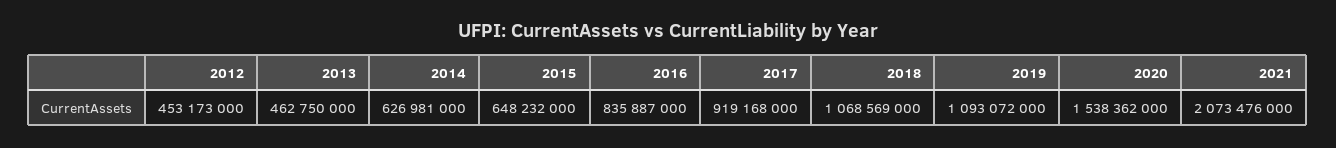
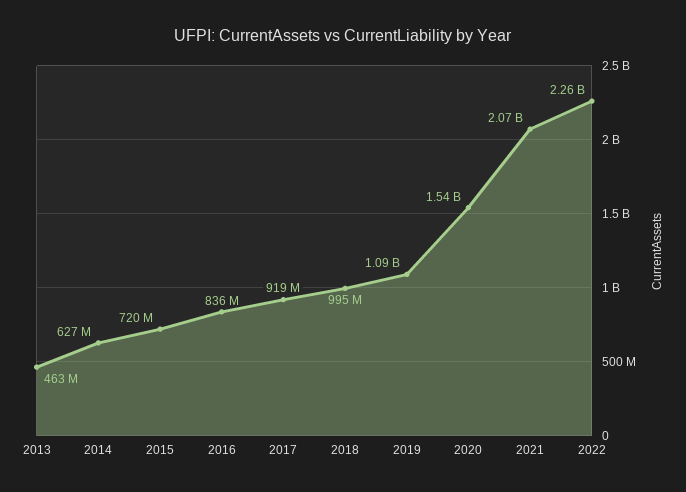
2012: 453173000 -> none
2015: 648232000 -> 720000000
2018: 1068569000 -> 995000000
2022: none -> 2260000000

